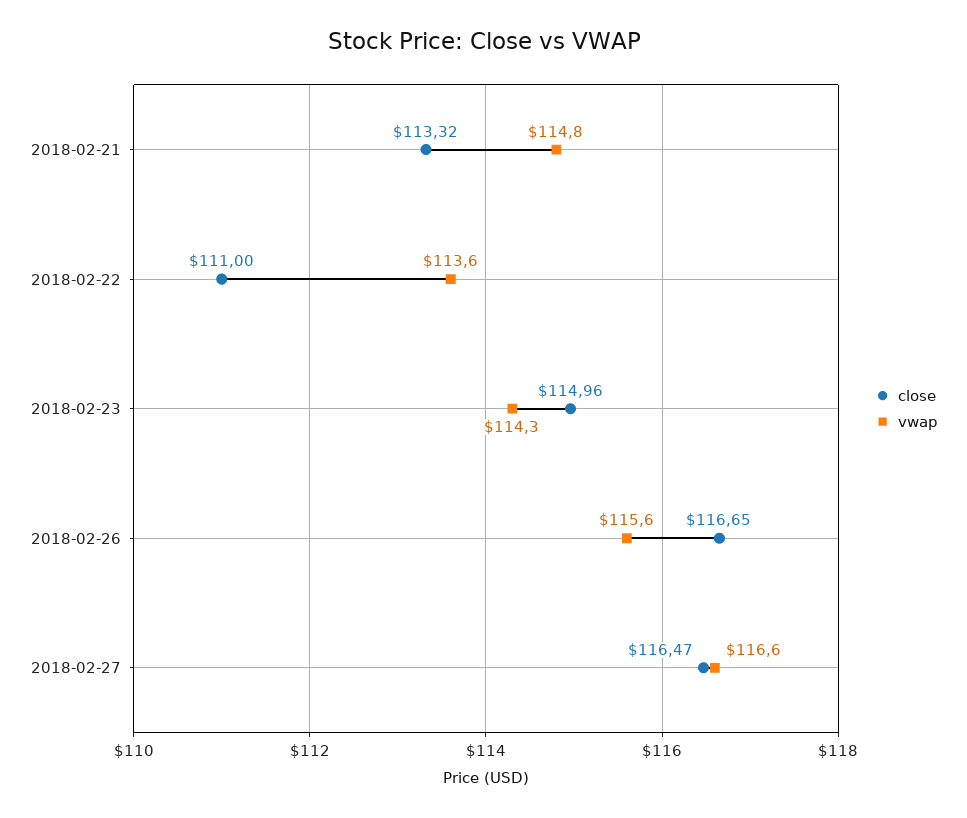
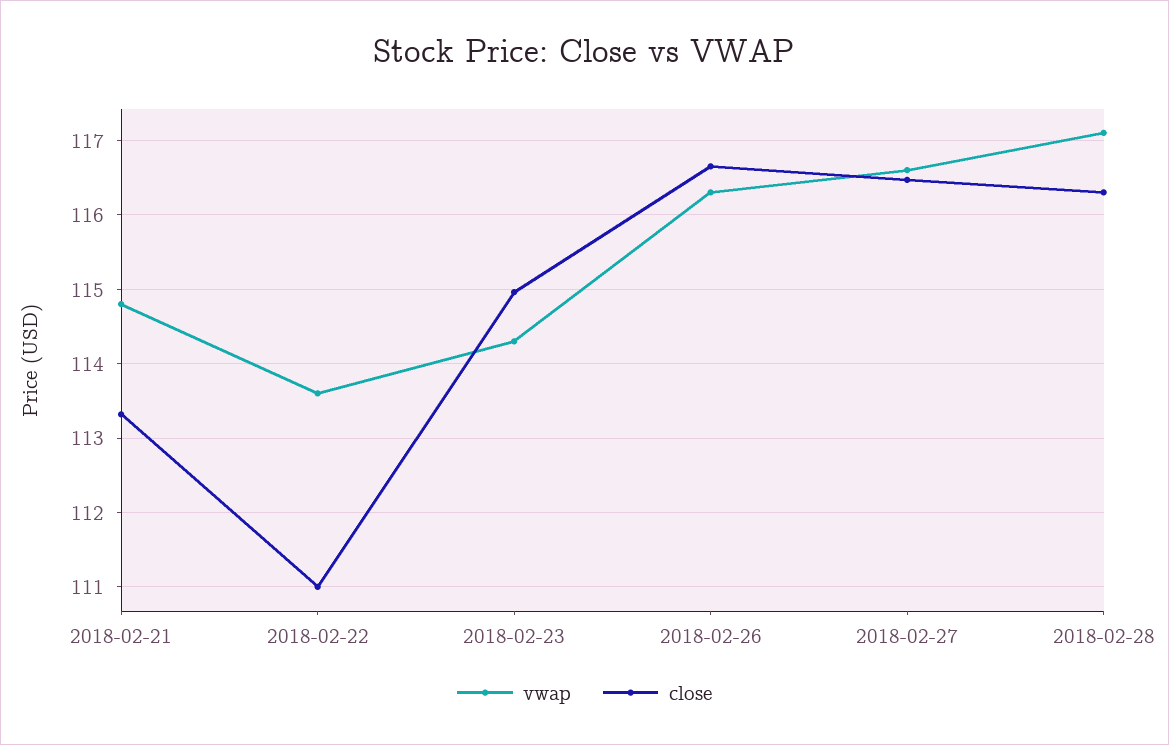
vwap, 2018-02-26: 115.6 -> 116.3
vwap, 2018-02-28: none -> 117.1
close, 2018-02-28: none -> 116.3

